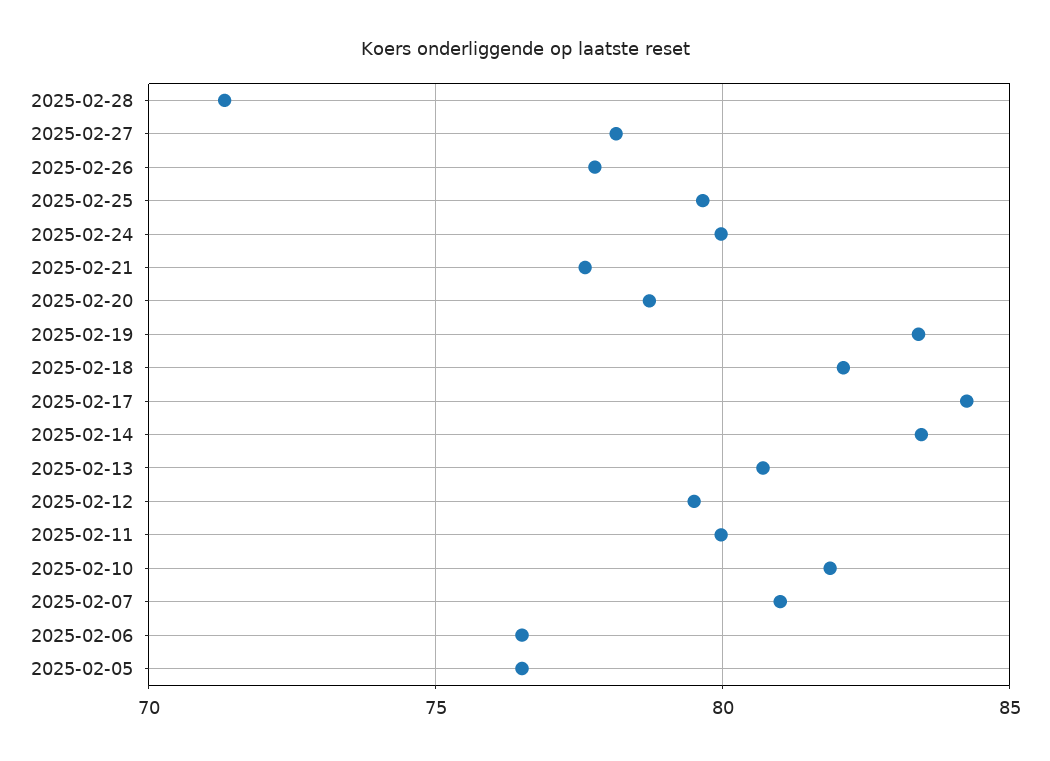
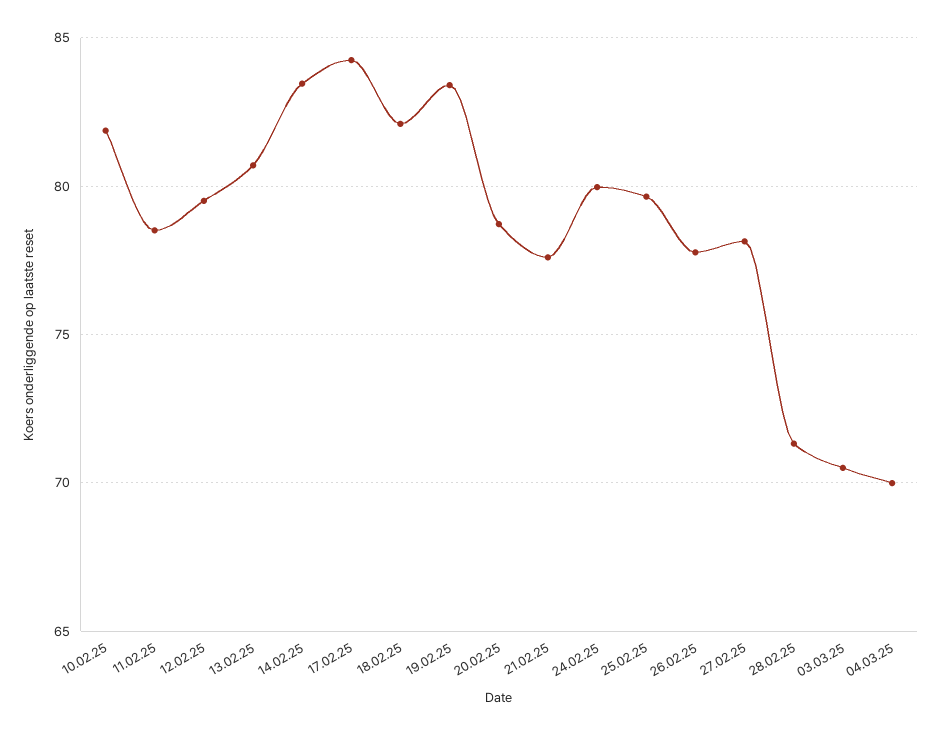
2025-02-11: 80 -> 78.5
2025-02-07: 81 -> none
2025-02-06: 76.5 -> none
2025-02-05: 76.5 -> none
03.03.25: none -> 70.5
04.03.25: none -> 70

